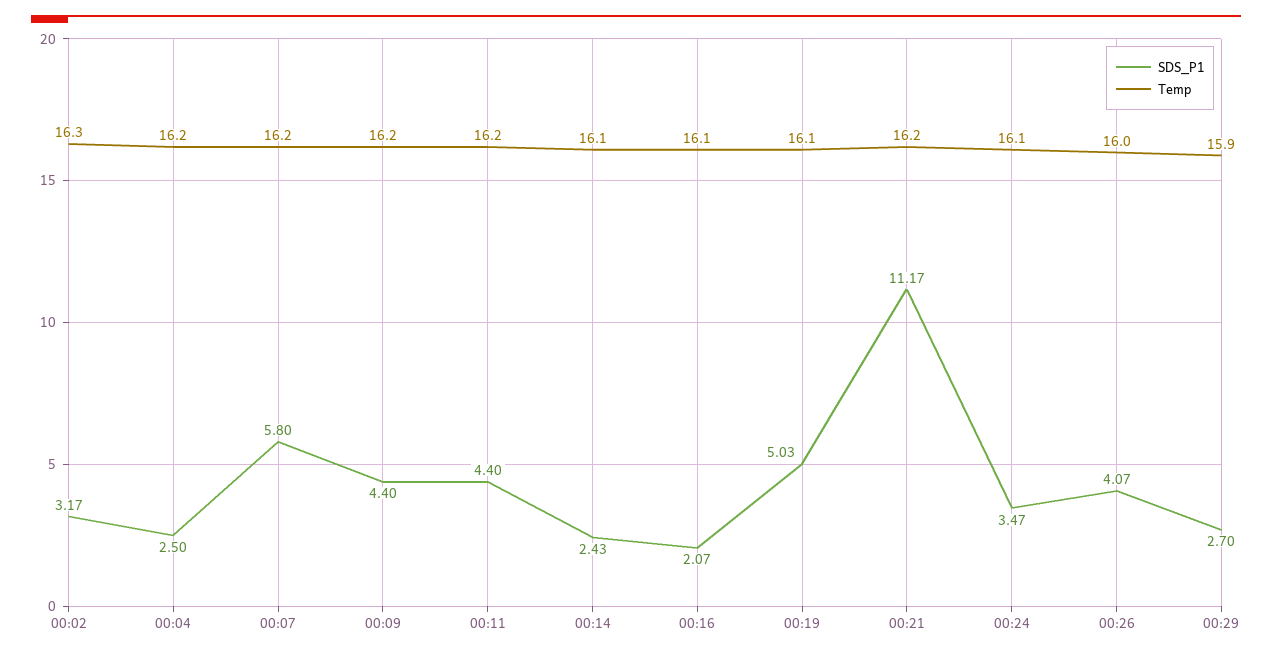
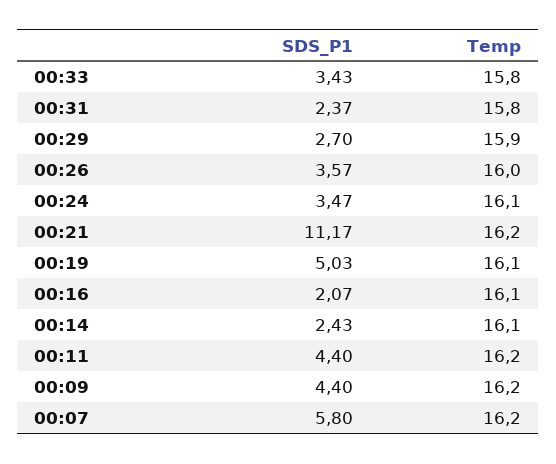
SDS_P1, 00:02: 3.17 -> none
Temp, 00:02: 16.3 -> none
SDS_P1, 00:04: 2.5 -> none
Temp, 00:04: 16.2 -> none
SDS_P1, 00:26: 4.07 -> 3.57
SDS_P1, 00:33: none -> 3.43
Temp, 00:33: none -> 15.8
SDS_P1, 00:31: none -> 2.37
Temp, 00:31: none -> 15.8

